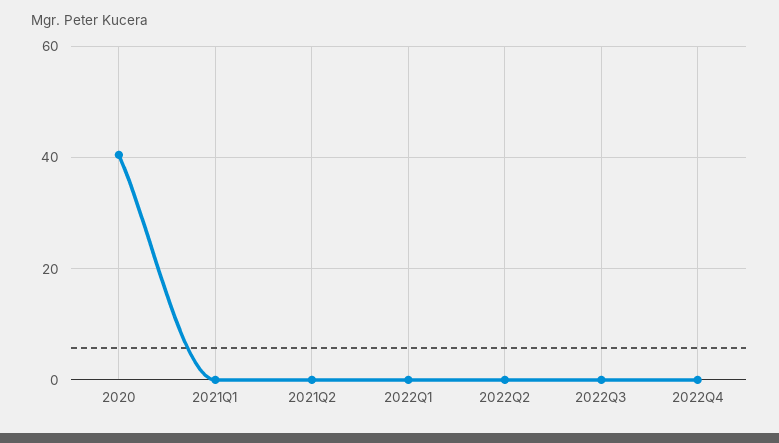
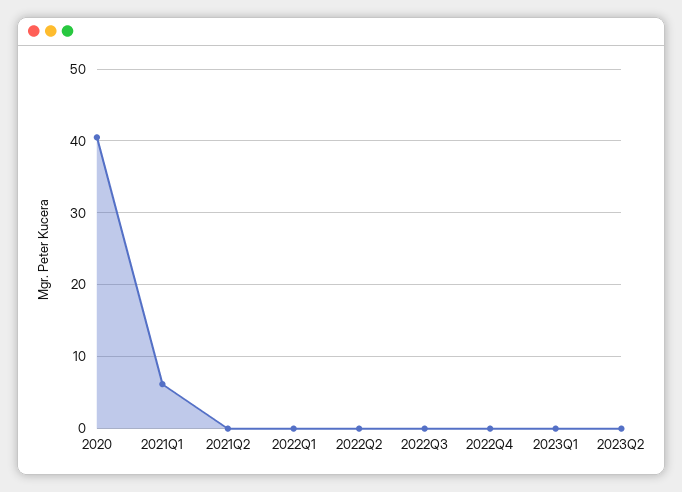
2021Q1: 0 -> 6
2023Q1: none -> 0
2023Q2: none -> 0

